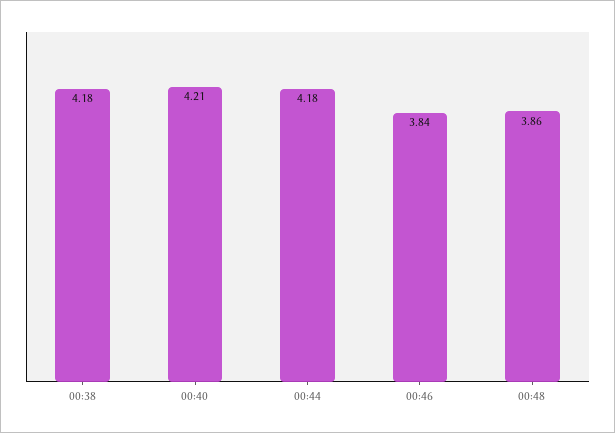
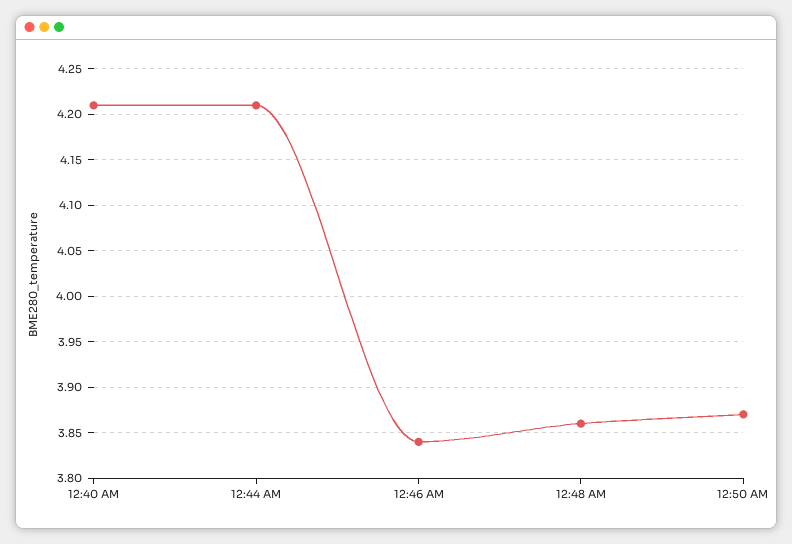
00:38: 4.18 -> none
00:44: 4.18 -> 4.21
12:50 AM: none -> 3.87

